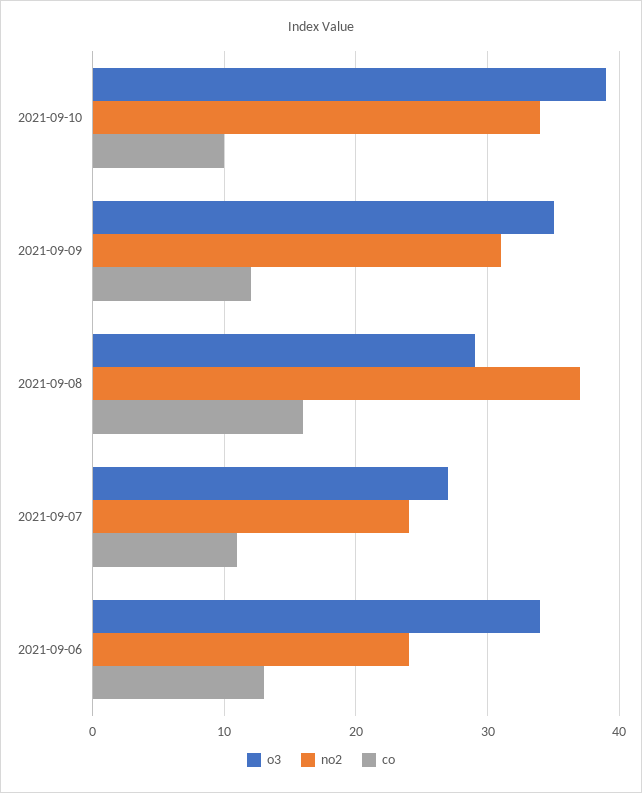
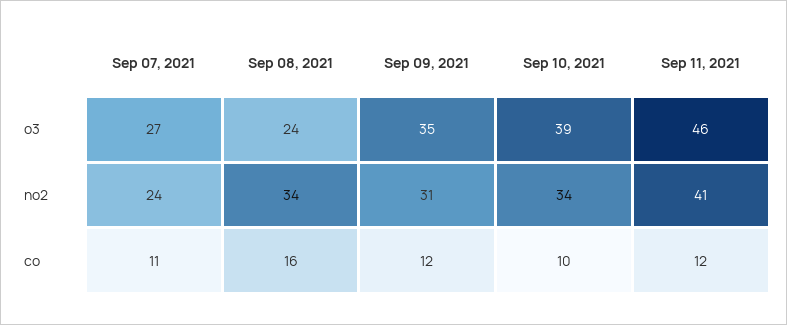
o3, 2021-09-08: 29 -> 24
no2, 2021-09-08: 37 -> 34
o3, 2021-09-06: 34 -> none
no2, 2021-09-06: 24 -> none
co, 2021-09-06: 13 -> none
o3, Sep 11, 2021: none -> 46
no2, Sep 11, 2021: none -> 41
co, Sep 11, 2021: none -> 12

